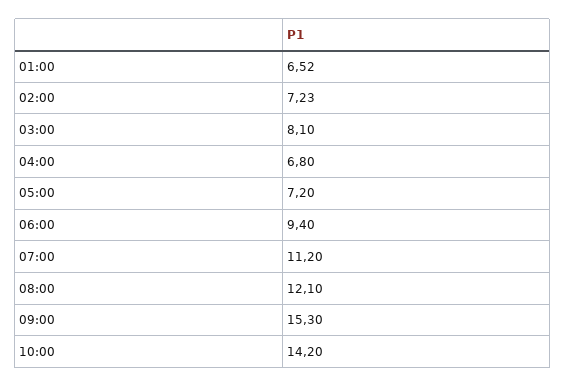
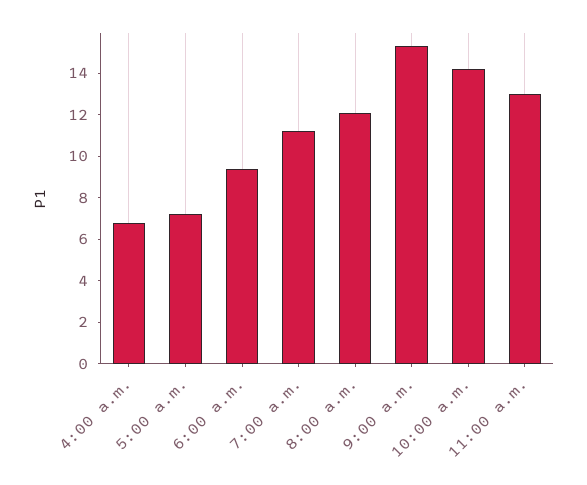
01:00: 6.52 -> none
02:00: 7.23 -> none
03:00: 8.1 -> none
11:00 a.m.: none -> 13

